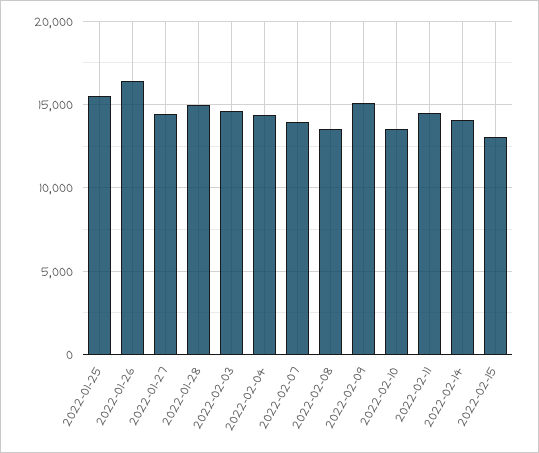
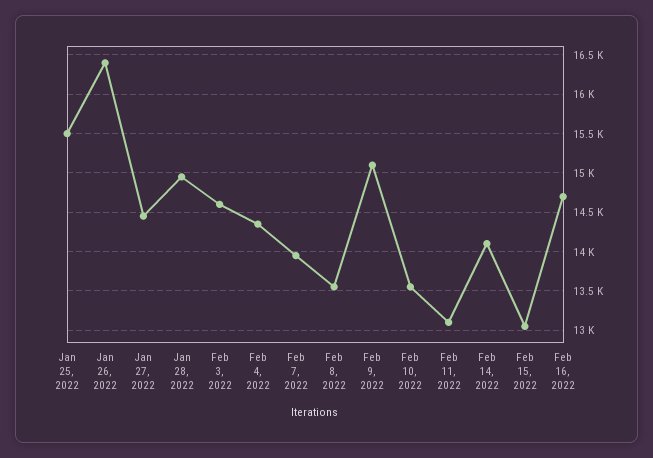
2022-02-11: 14500 -> 13100
Feb 16, 2022: none -> 14700

